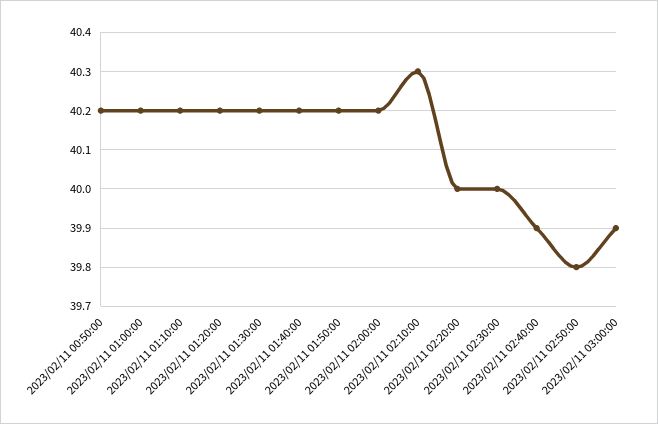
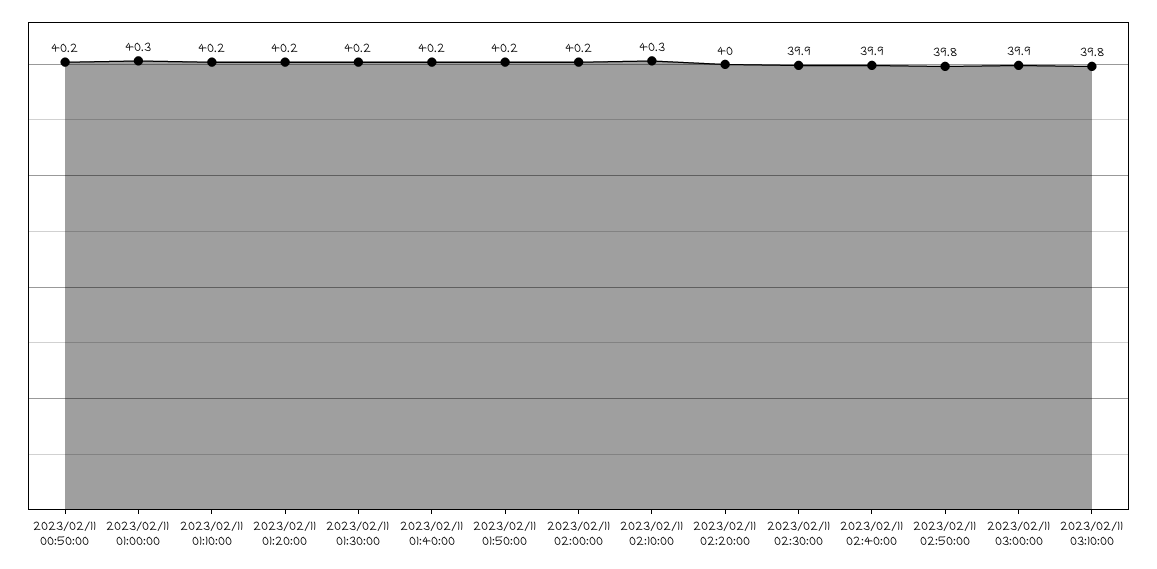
2023/02/11 01:00:00: 40.2 -> 40.3
2023/02/11 02:30:00: 40 -> 39.9
2023/02/11 03:10:00: none -> 39.8

